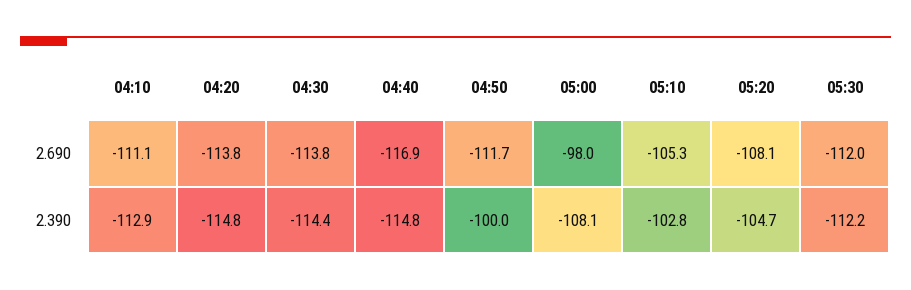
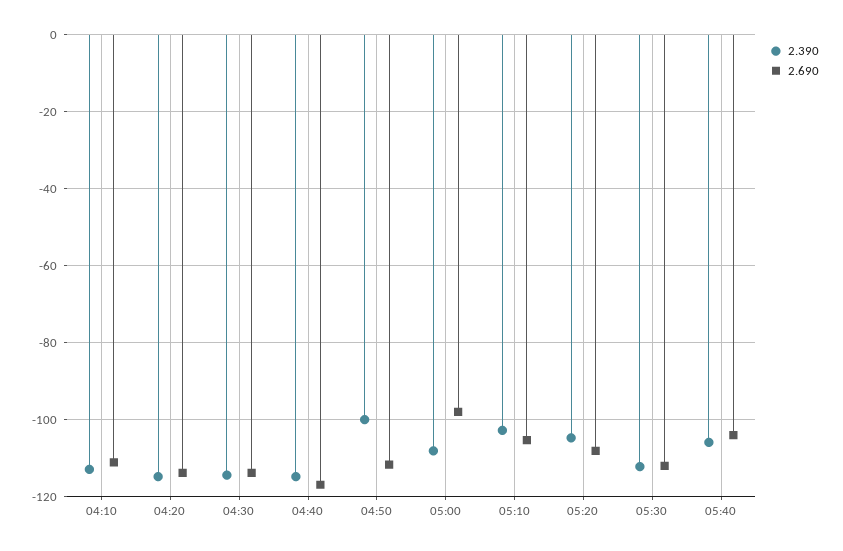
2.390, 05:40: none -> -106
2.690, 05:40: none -> -104

